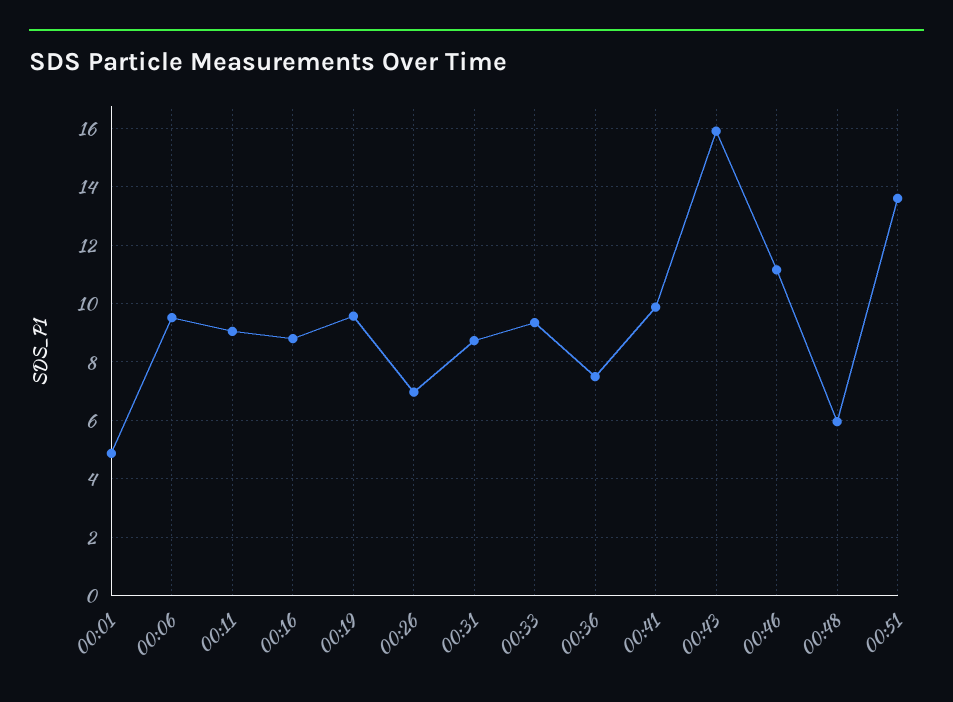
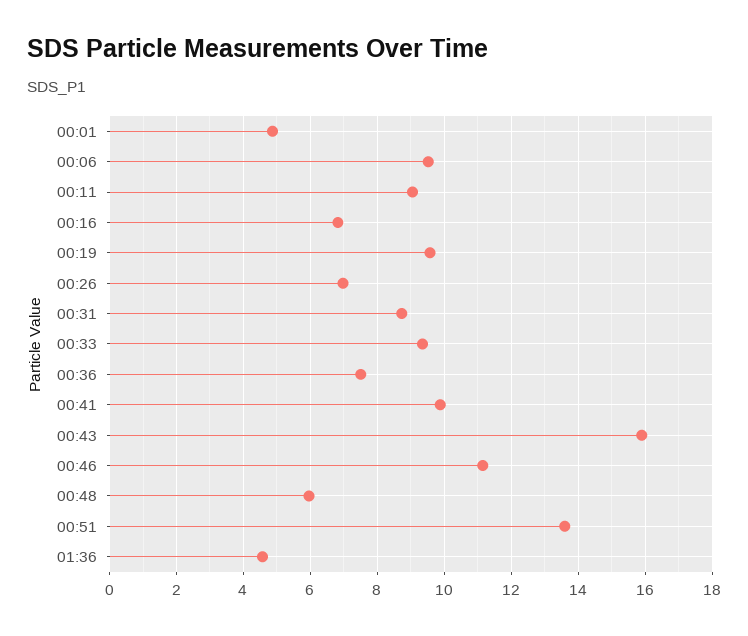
00:16: 8.75 -> 6.8
01:36: none -> 4.6

